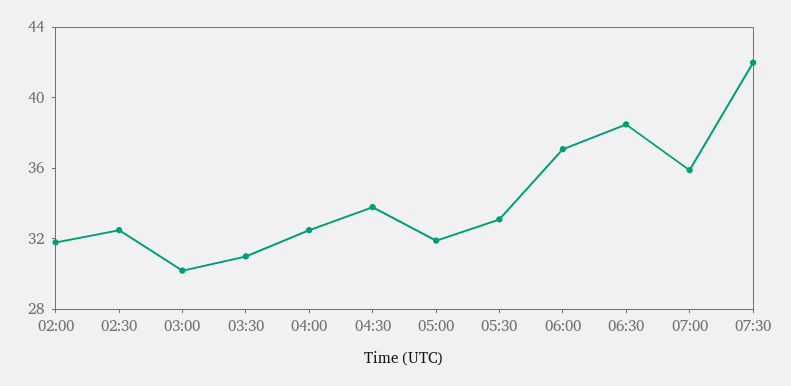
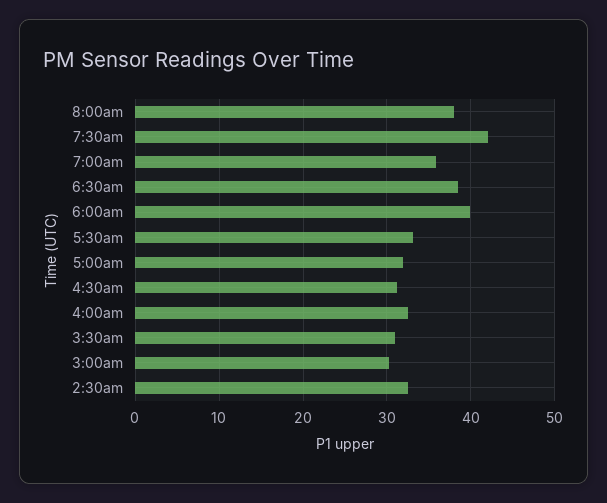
02:00: 32 -> none
04:30: 34 -> 31
06:00: 37 -> 40
8:00am: none -> 38

